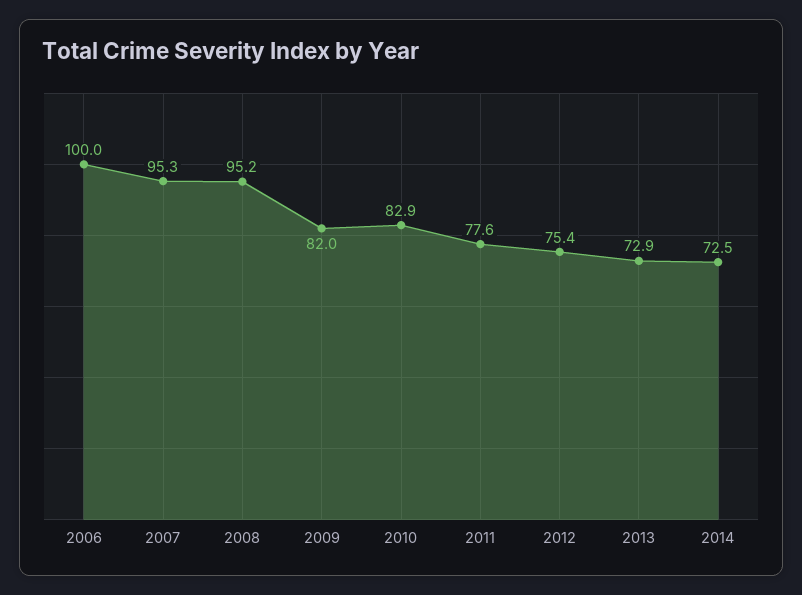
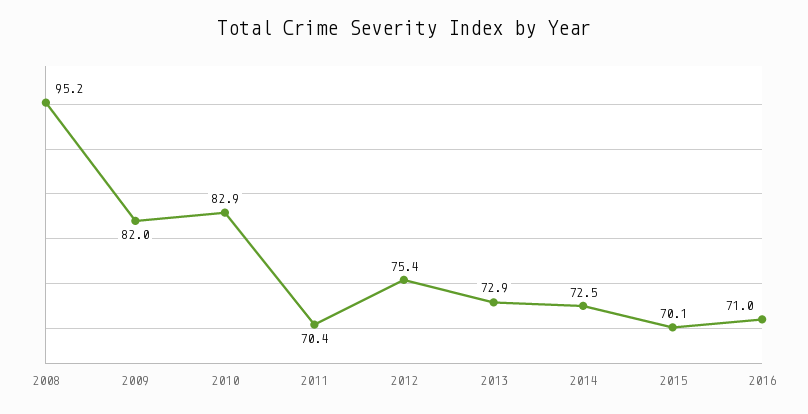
2006: 100 -> none
2007: 95.3 -> none
2011: 77.6 -> 70.4
2015: none -> 70.1
2016: none -> 71

